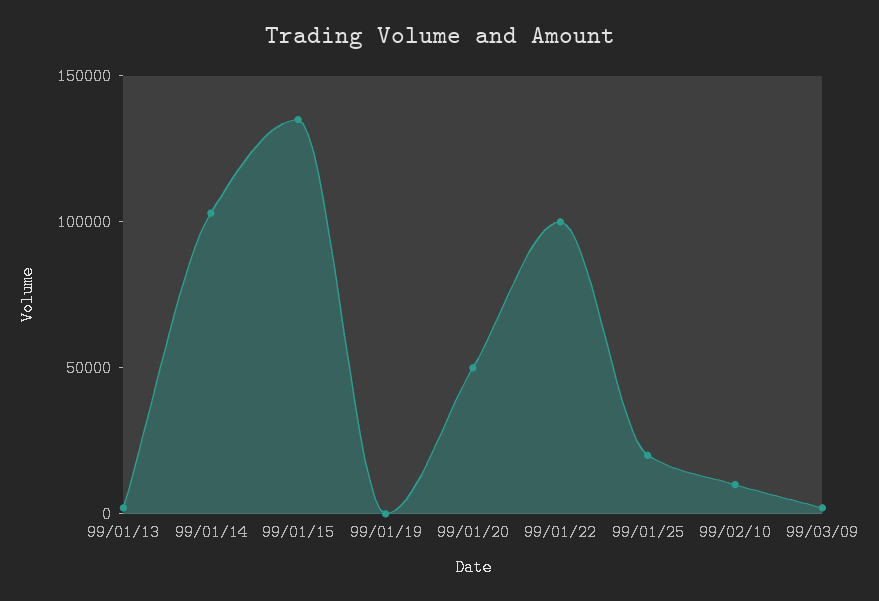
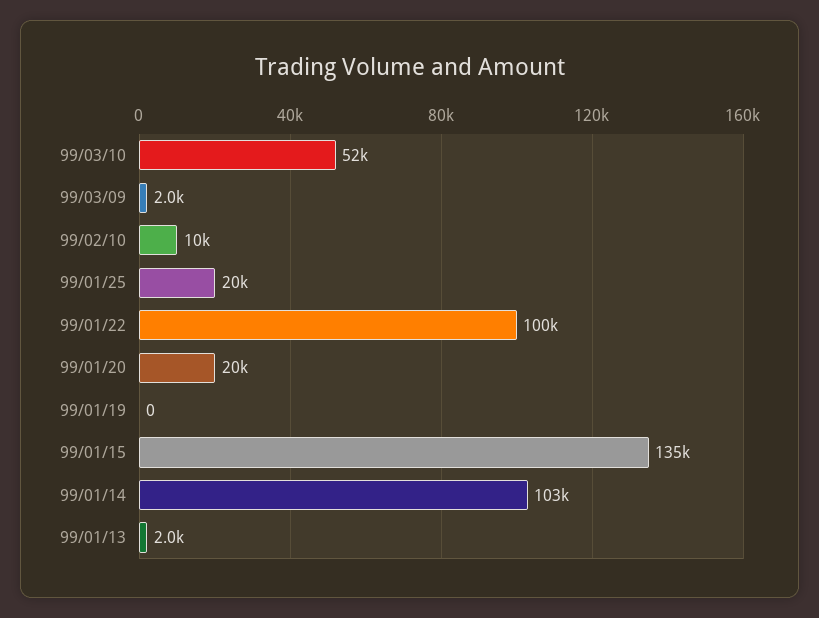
99/01/20: 50000 -> 20000
99/03/10: none -> 52000

